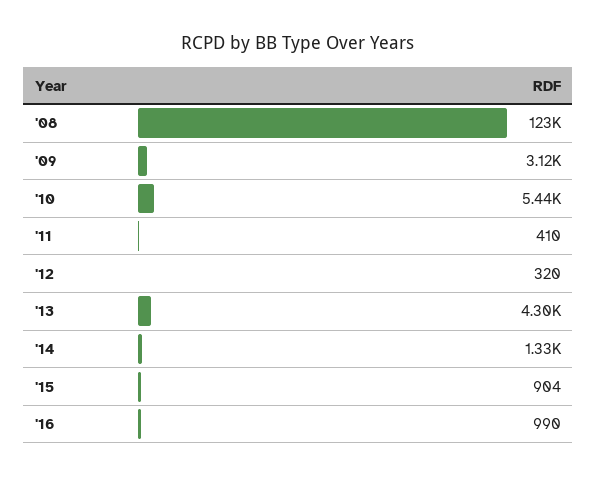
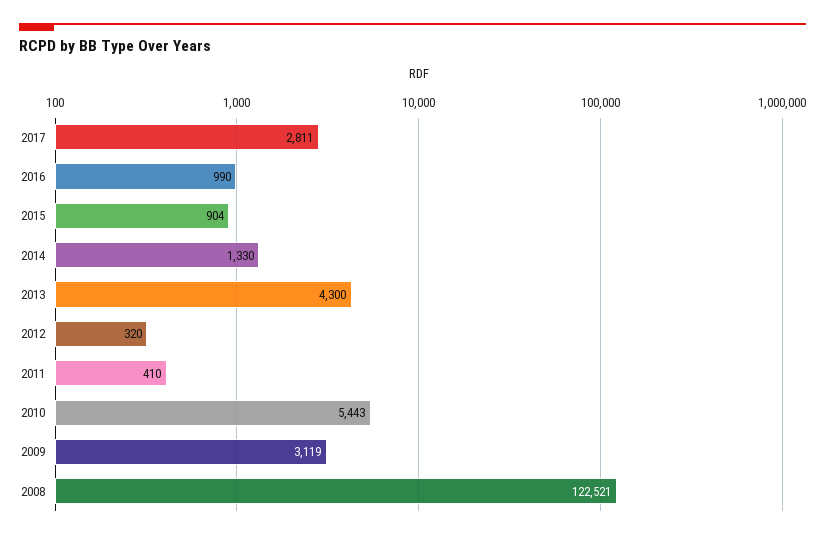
2017: none -> 2811

